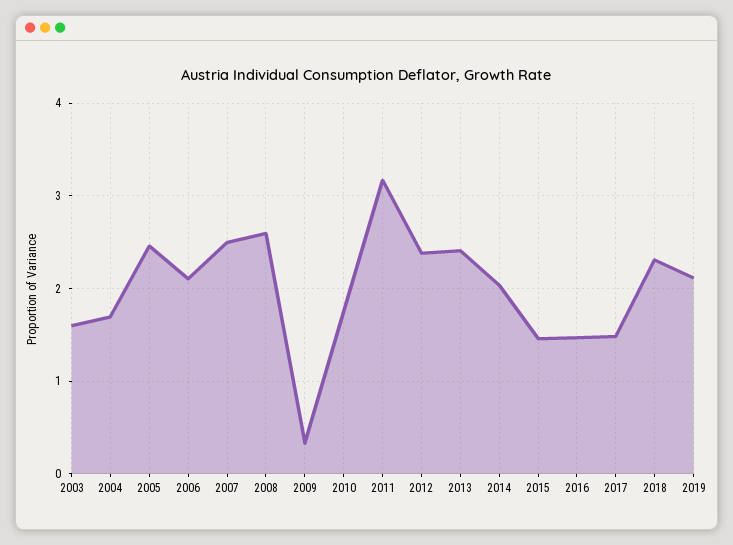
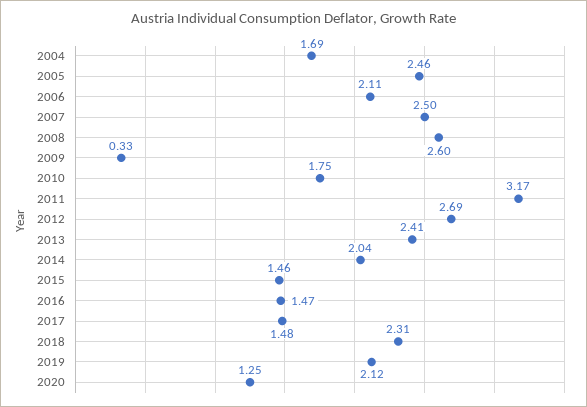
2003: 1.6 -> none
2012: 2.4 -> 2.69
2020: none -> 1.25

